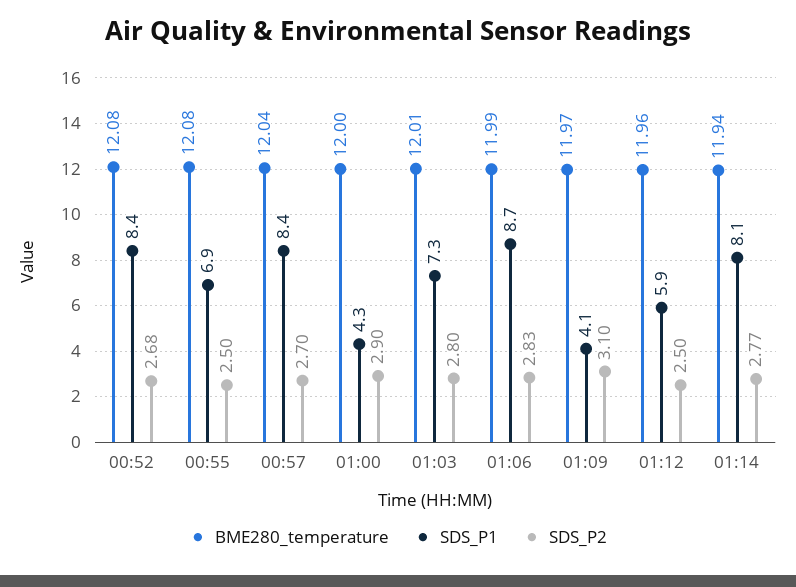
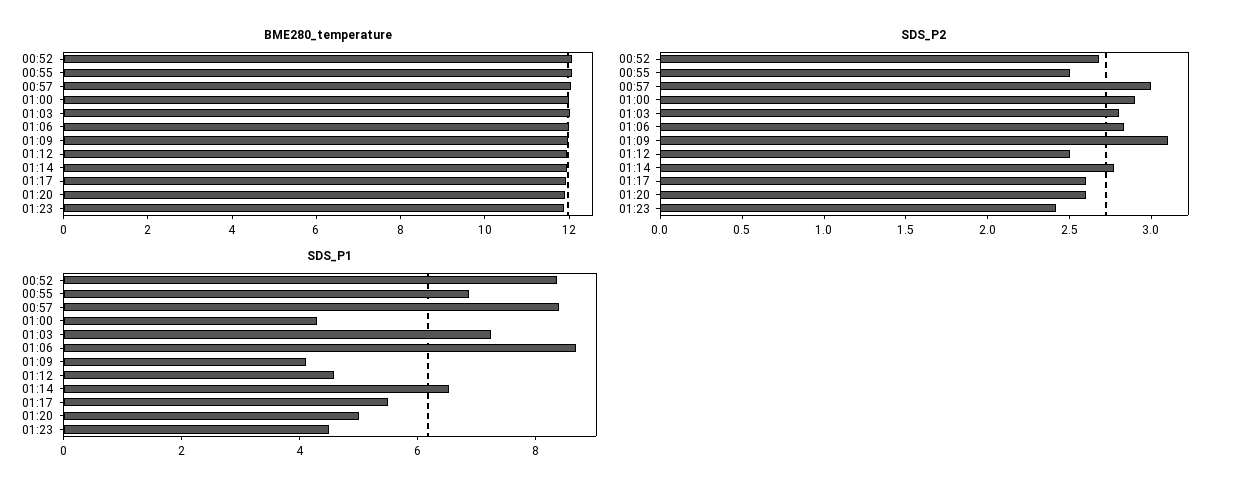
SDS_P2, 00:57: 2.7 -> 3
SDS_P1, 01:12: 5.9 -> 4.5
SDS_P1, 01:14: 8.1 -> 6.5
BME280_temperature, 01:17: none -> 12
BME280_temperature, 01:20: none -> 12
BME280_temperature, 01:23: none -> 12
SDS_P2, 01:17: none -> 2.6
SDS_P2, 01:20: none -> 2.6
SDS_P2, 01:23: none -> 2.4
SDS_P1, 01:17: none -> 5.5
SDS_P1, 01:20: none -> 5
SDS_P1, 01:23: none -> 4.5

